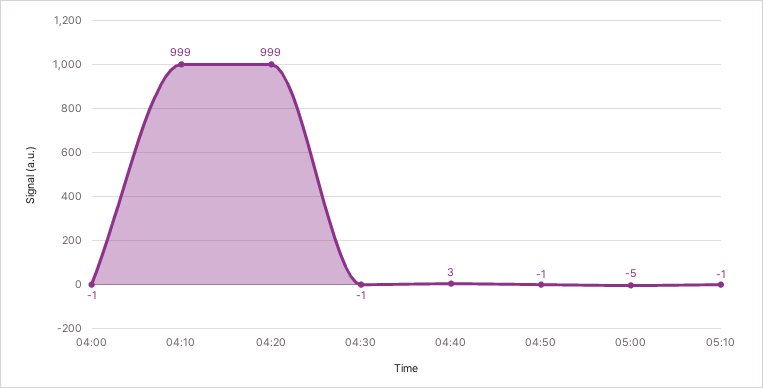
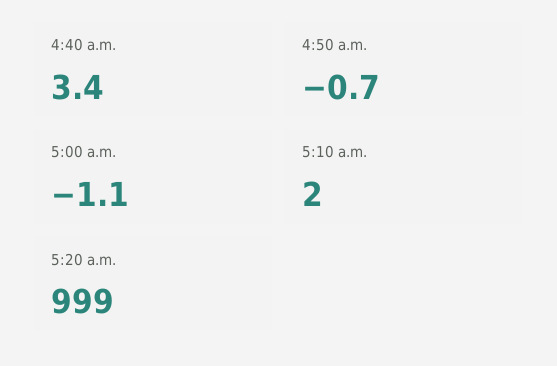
04:00: -1 -> none
04:10: 999 -> none
04:20: 999 -> none
04:30: -1 -> none
05:00: -5 -> -1.1
05:10: -1 -> 2
5:20 a.m.: none -> 999

